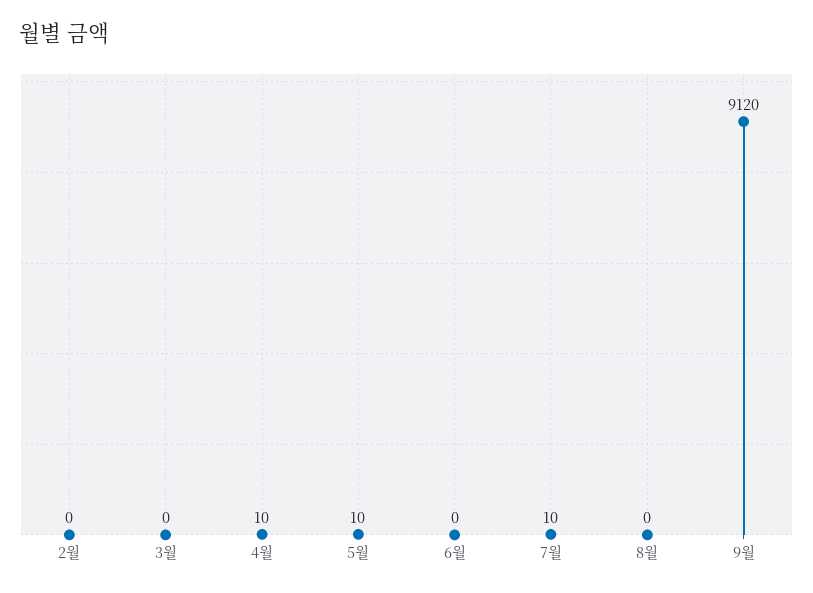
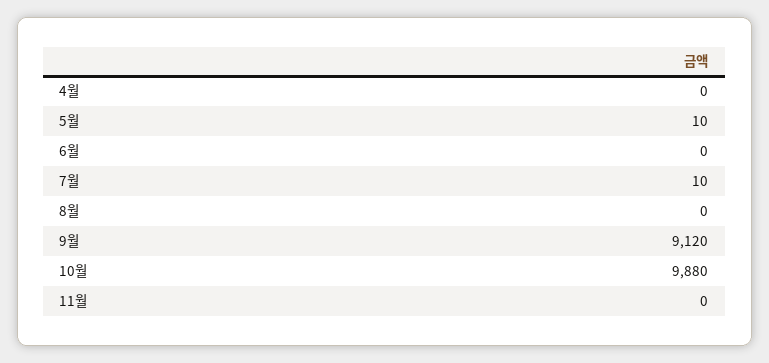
2월: 0 -> none
3월: 0 -> none
4월: 10 -> 0
10월: none -> 9880
11월: none -> 0

